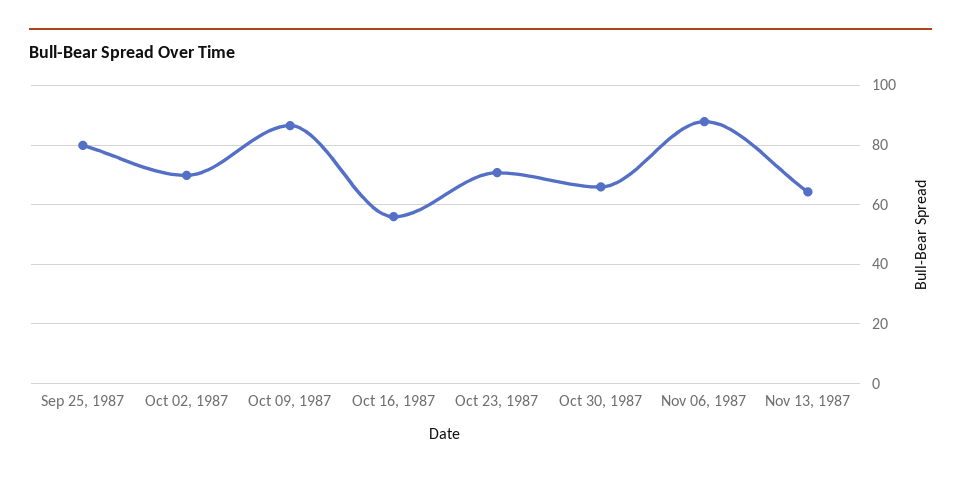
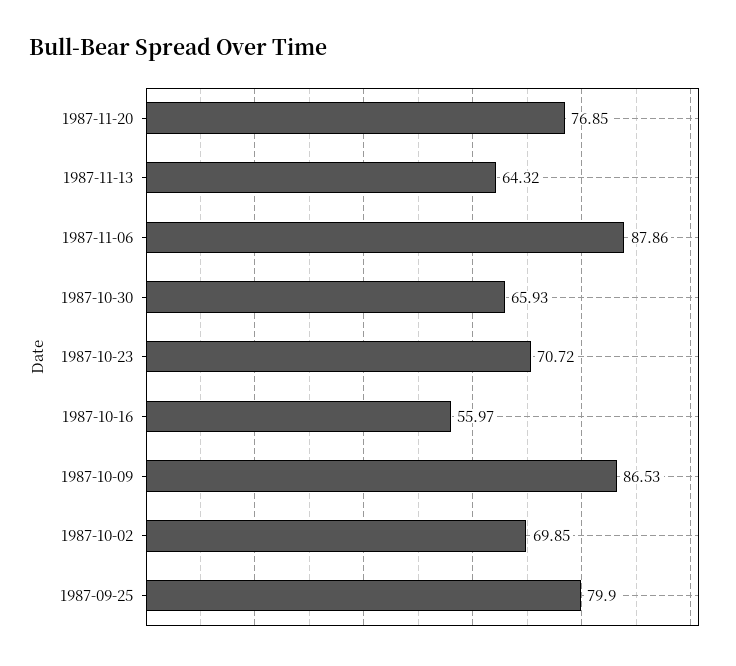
1987-11-20: none -> 76.85

